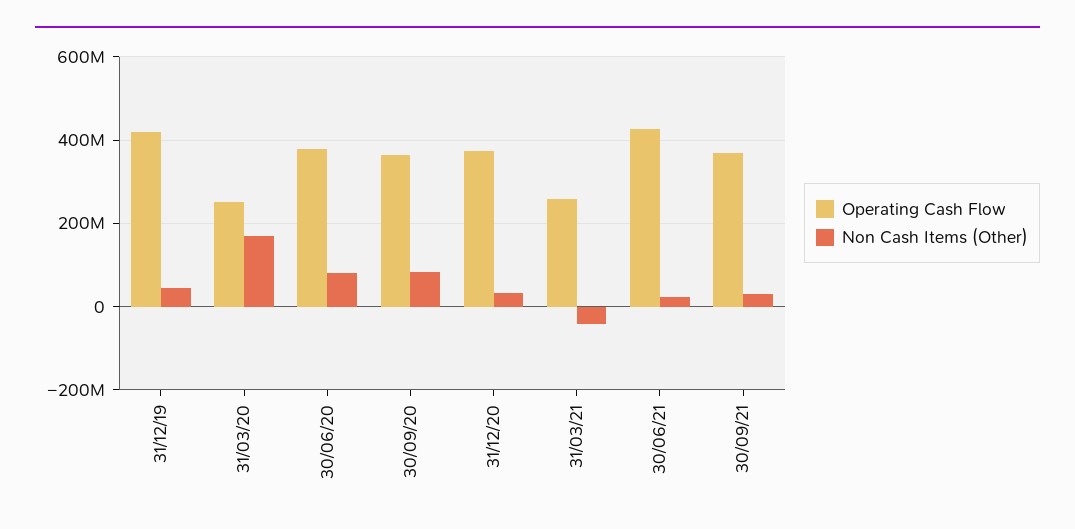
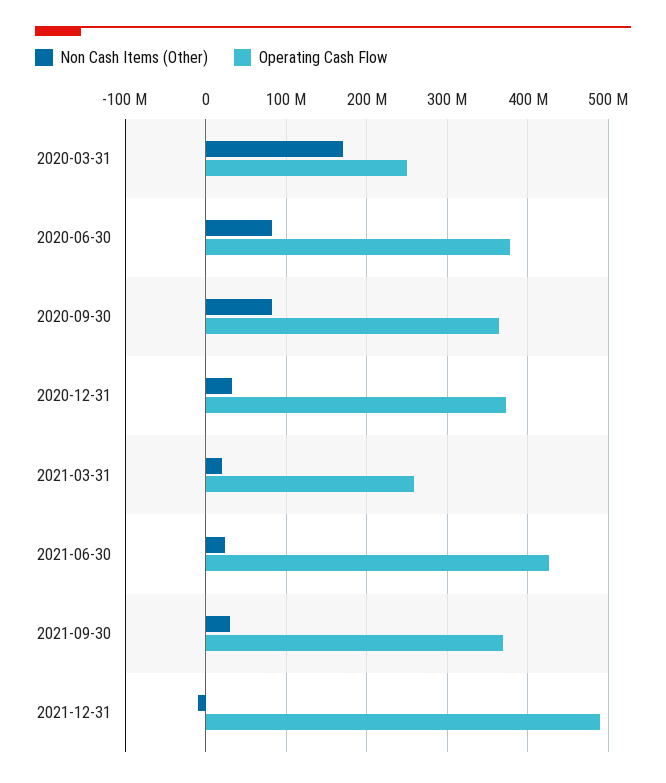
Operating Cash Flow, 31/12/19: 420000000 -> none
Non Cash Items (Other), 31/12/19: 40000000 -> none
Non Cash Items (Other), 31/03/21: -40000000 -> 20000000
Non Cash Items (Other), 2021-12-31: none -> -10000000
Operating Cash Flow, 2021-12-31: none -> 490000000

